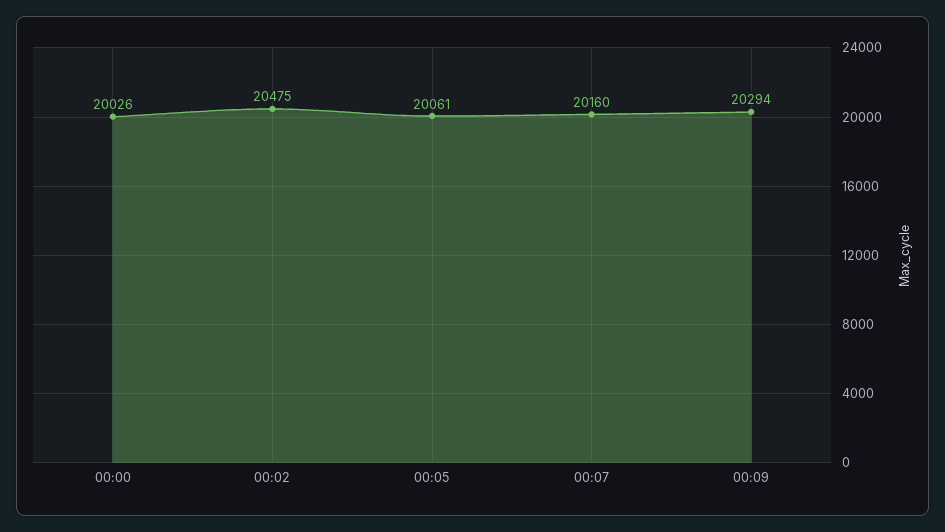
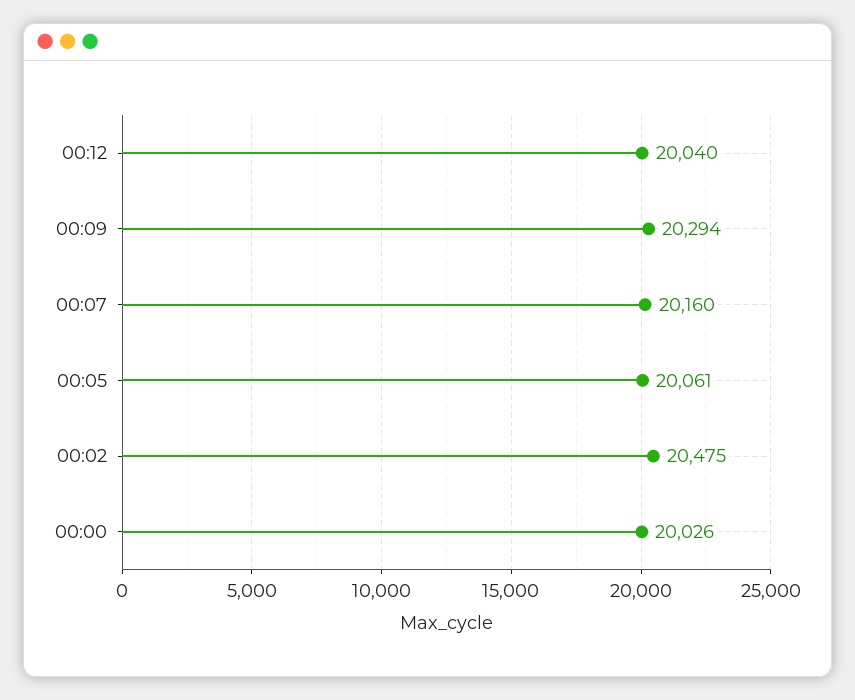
00:12: none -> 20040

